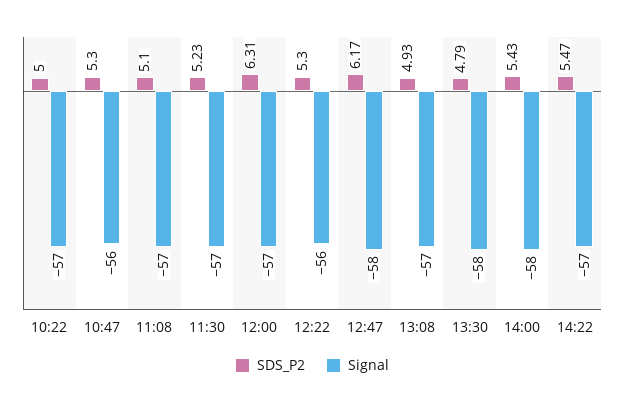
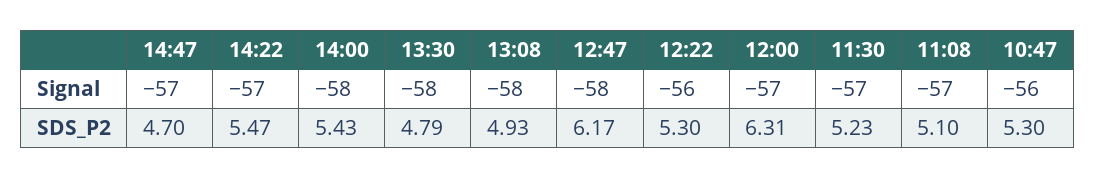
SDS_P2, 10:22: 5 -> none
Signal, 10:22: -57 -> none
Signal, 13:08: -57 -> -58
Signal, 14:47: none -> -57
SDS_P2, 14:47: none -> 4.7

